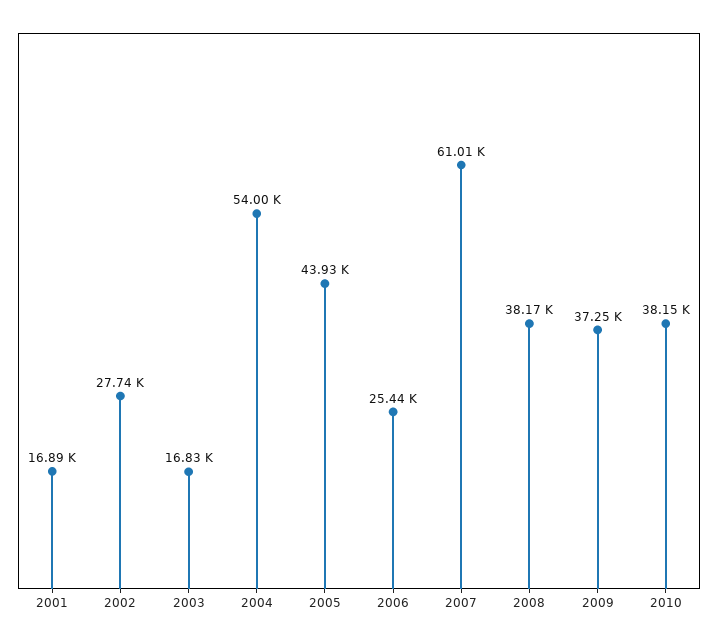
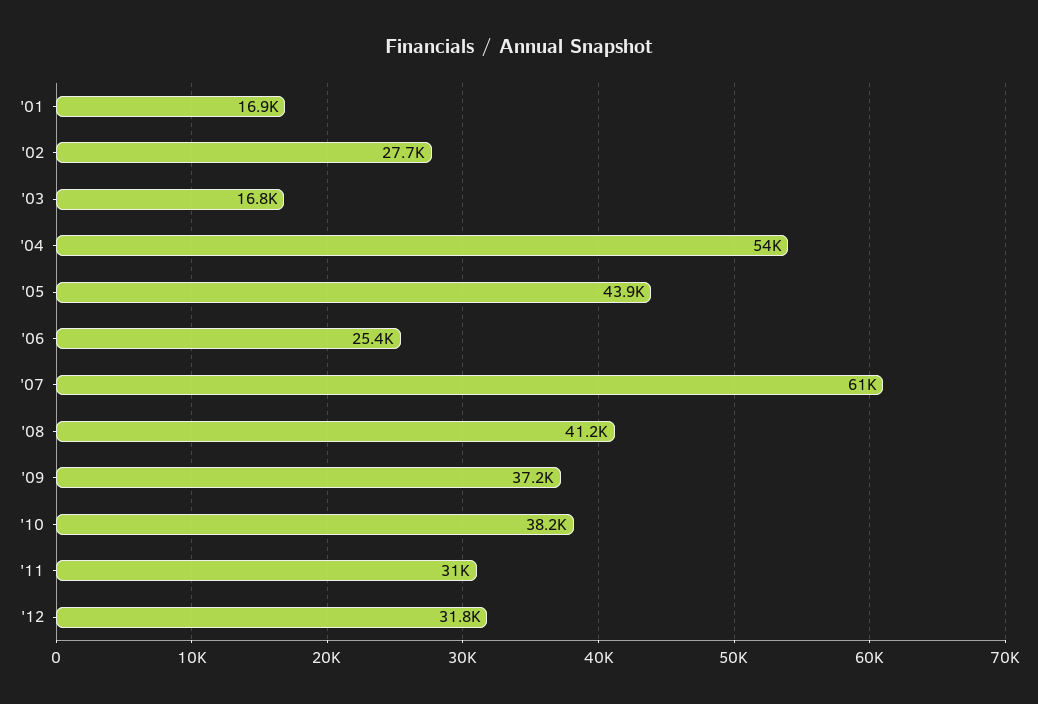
2008: 38170 -> 41200
'11: none -> 31000
'12: none -> 31800

